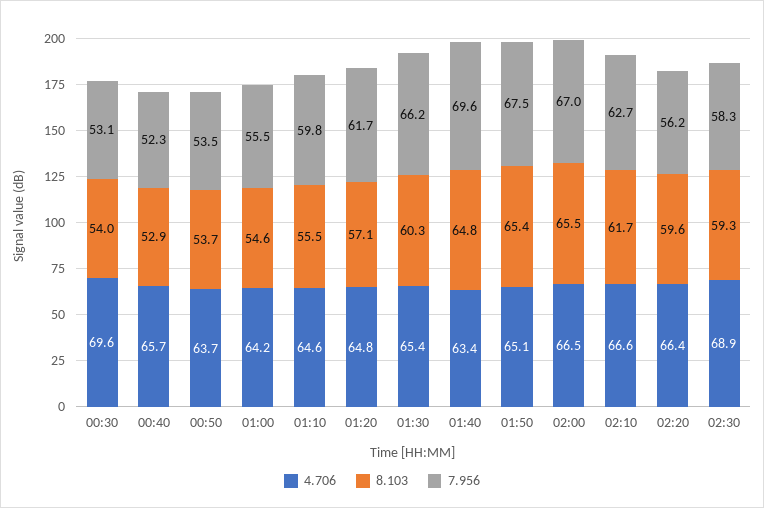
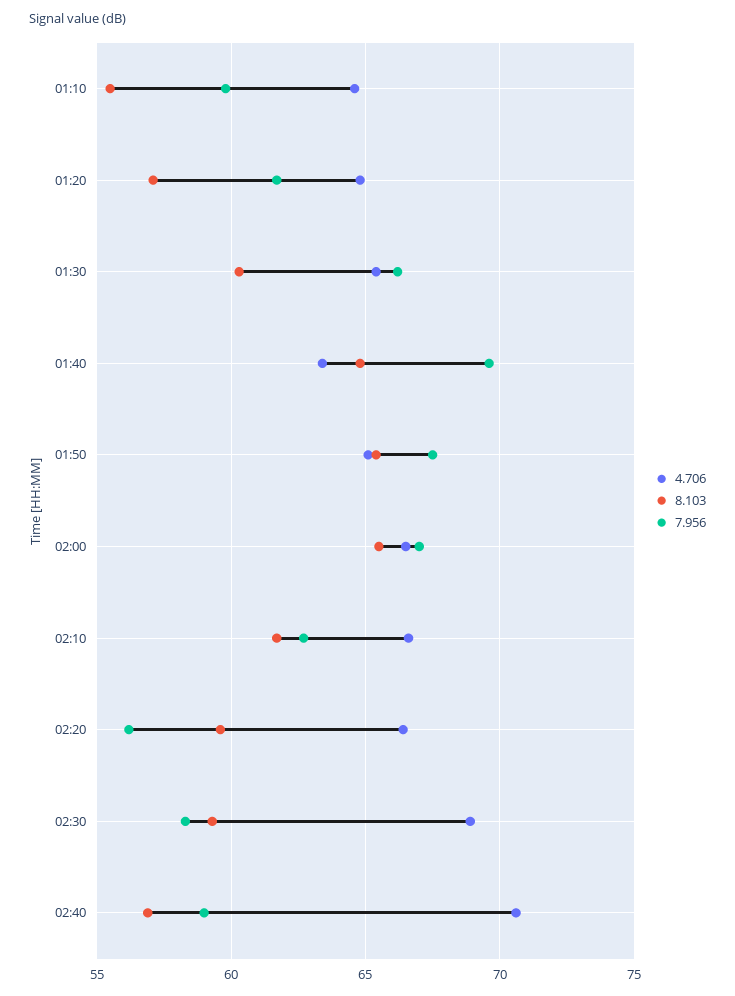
4.706, 00:30: 69.6 -> none
8.103, 00:30: 54 -> none
7.956, 00:30: 53.1 -> none
4.706, 00:40: 65.7 -> none
8.103, 00:40: 52.9 -> none
7.956, 00:40: 52.3 -> none
4.706, 00:50: 63.7 -> none
8.103, 00:50: 53.7 -> none
7.956, 00:50: 53.5 -> none
4.706, 01:00: 64.2 -> none
8.103, 01:00: 54.6 -> none
7.956, 01:00: 55.5 -> none
4.706, 02:40: none -> 70.5
8.103, 02:40: none -> 57
7.956, 02:40: none -> 59

